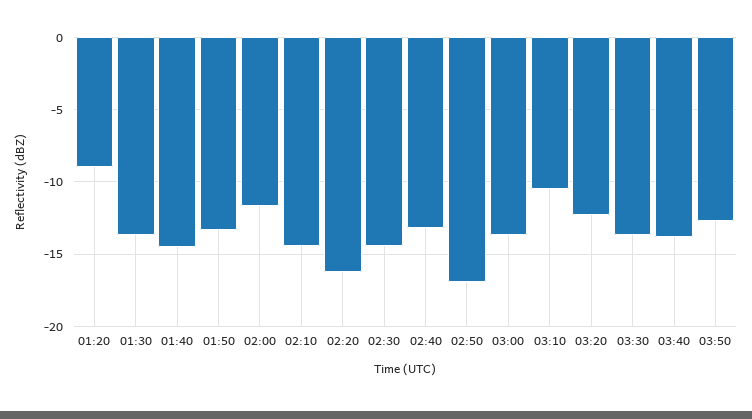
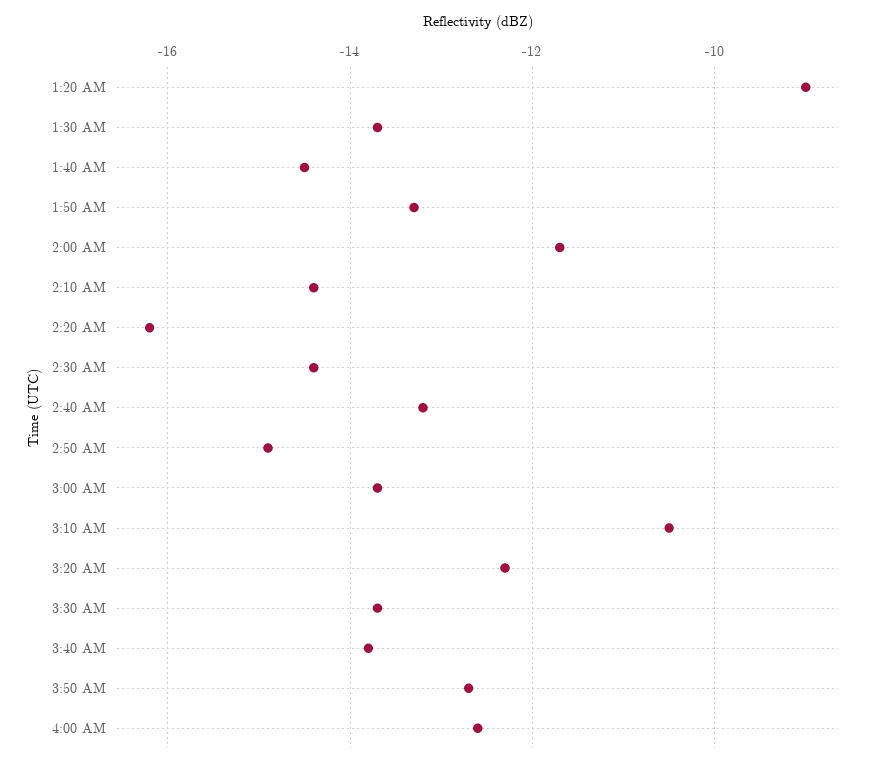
02:50: -17 -> -15
4:00 AM: none -> -12.5

